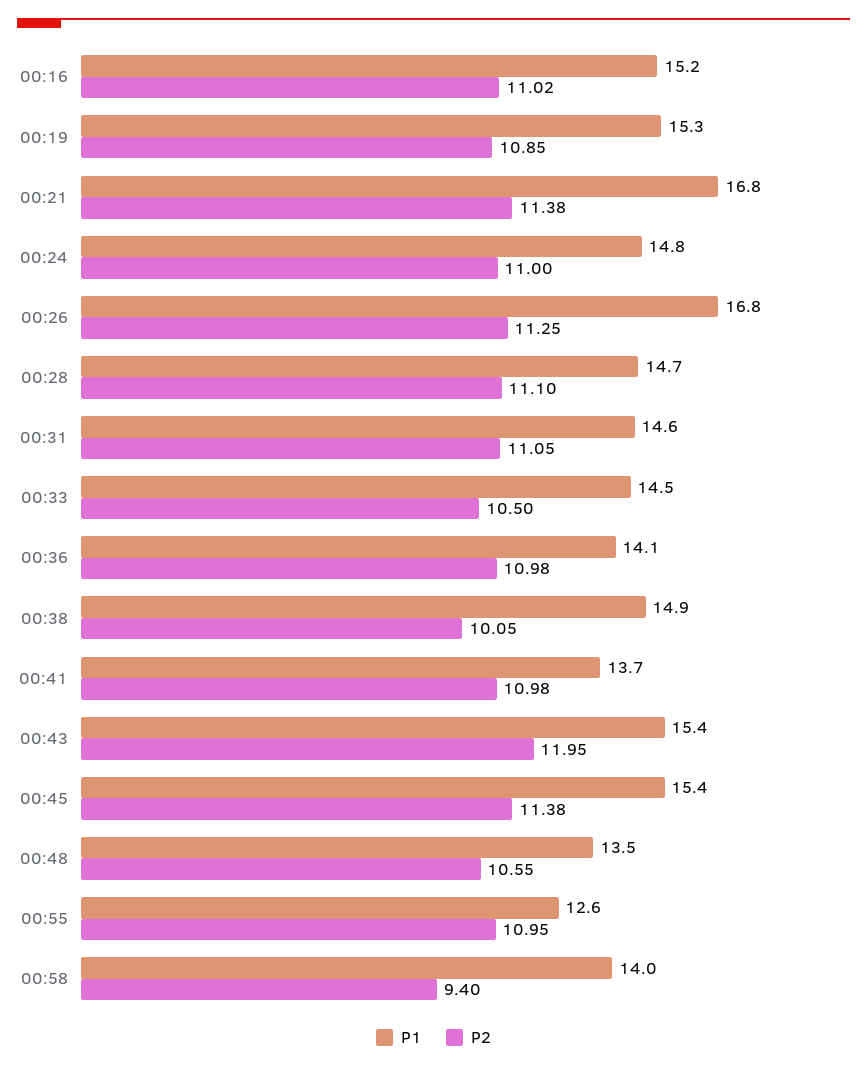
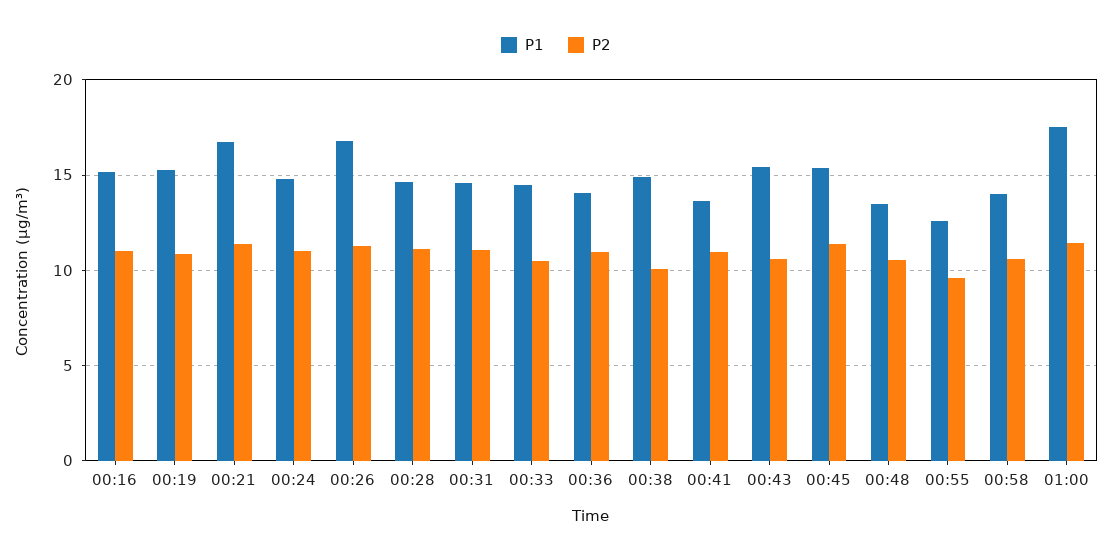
P2, 00:43: 11.95 -> 10.5
P2, 00:55: 10.95 -> 9.5
P2, 00:58: 9.4 -> 10.5
P1, 01:00: none -> 17.5
P2, 01:00: none -> 11.5

